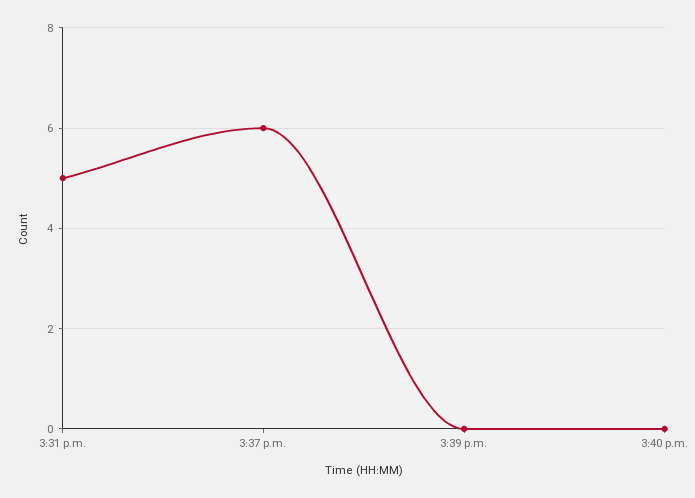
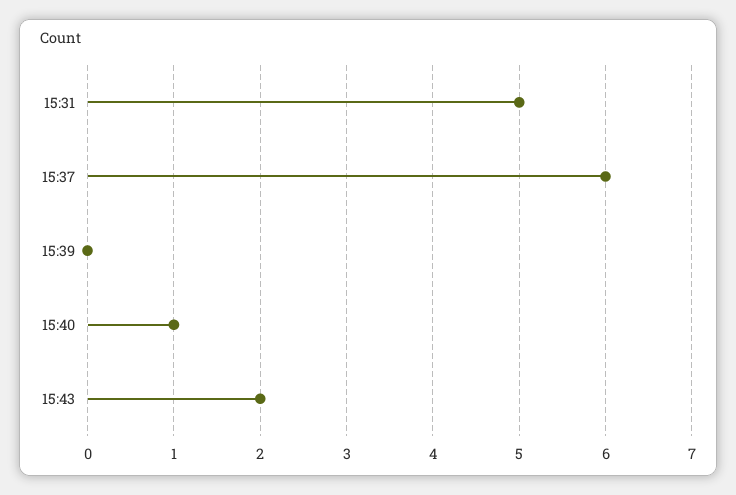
3:40 p.m.: 0 -> 1
15:43: none -> 2

